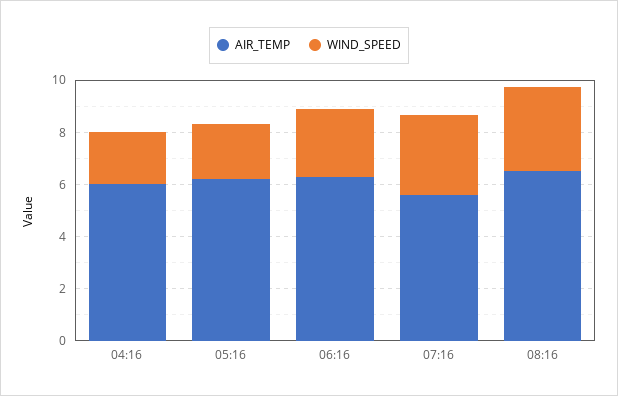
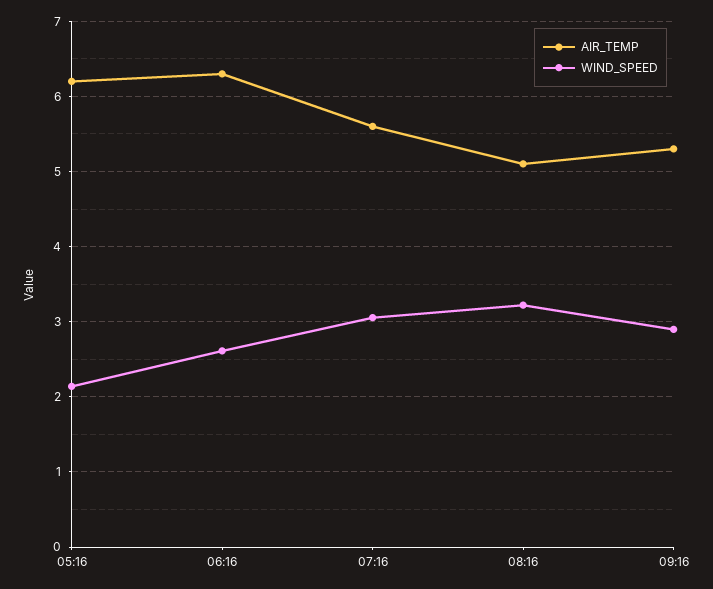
AIR_TEMP, 04:16: 6 -> none
WIND_SPEED, 04:16: 2 -> none
AIR_TEMP, 08:16: 6.5 -> 5.1
AIR_TEMP, 09:16: none -> 5.3
WIND_SPEED, 09:16: none -> 2.9

